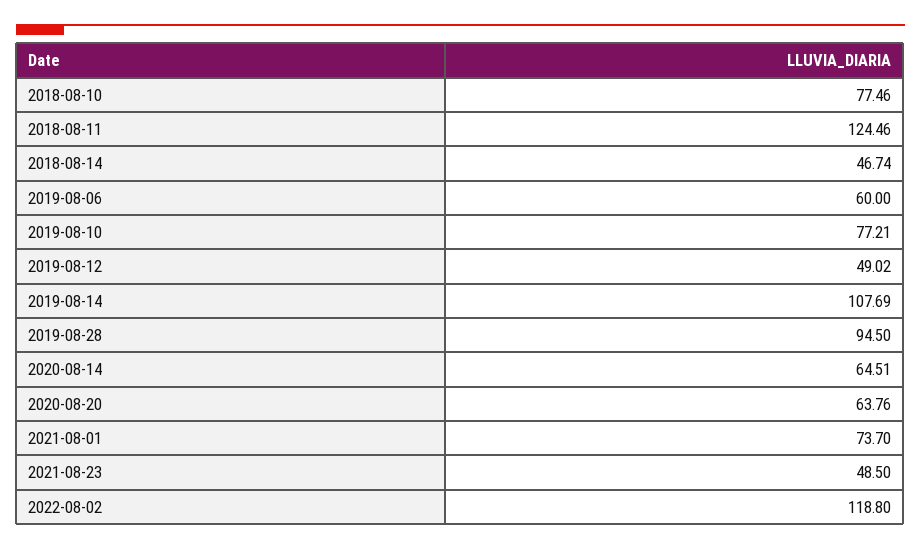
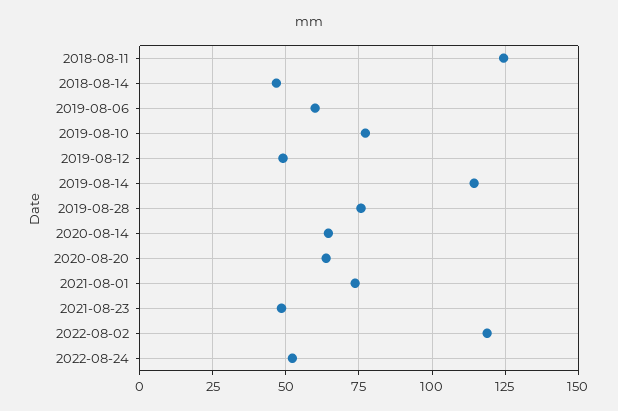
2018-08-10: 77.46 -> none
2019-08-14: 107.69 -> 115
2019-08-28: 94.5 -> 75
2022-08-24: none -> 52.5

